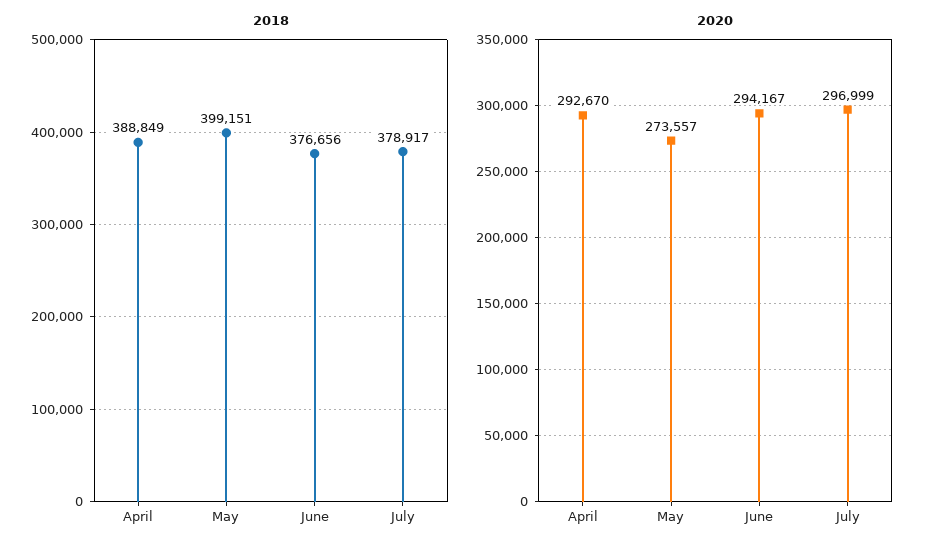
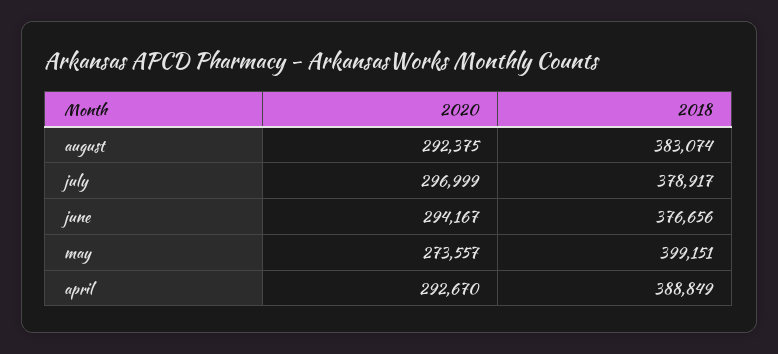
2020, august: none -> 292375
2018, august: none -> 383074

